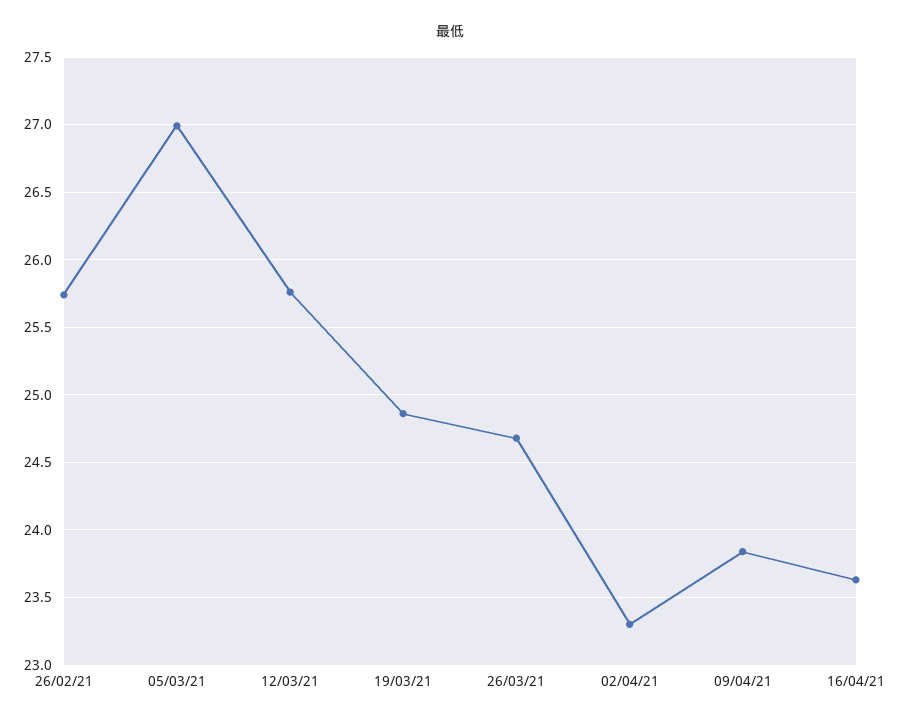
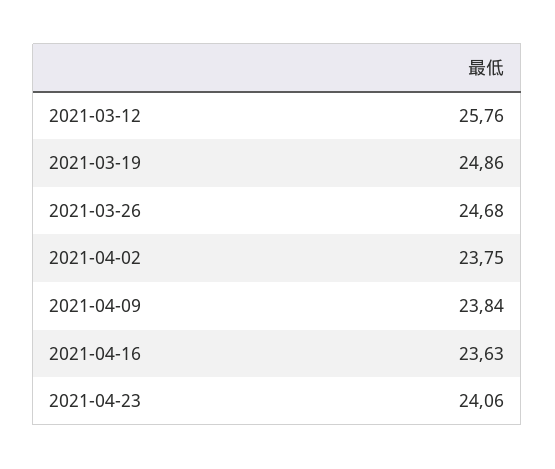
26/02/21: 25.75 -> none
05/03/21: 27 -> none
02/04/21: 23.3 -> 23.75
2021-04-23: none -> 24.06

